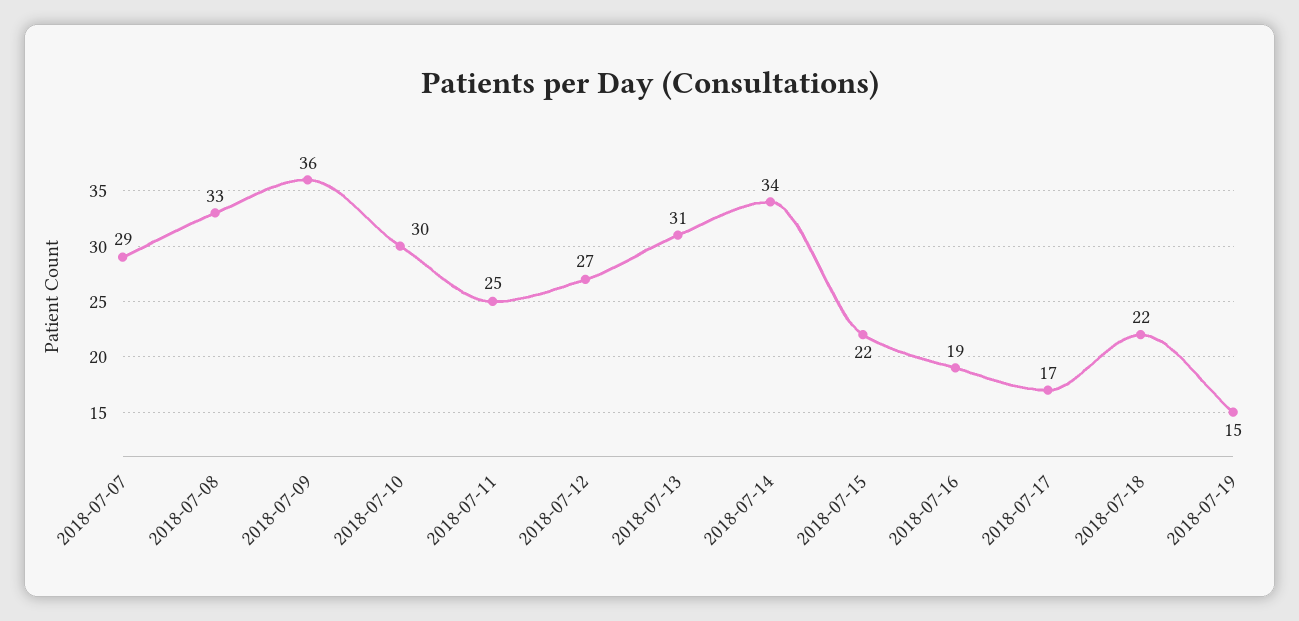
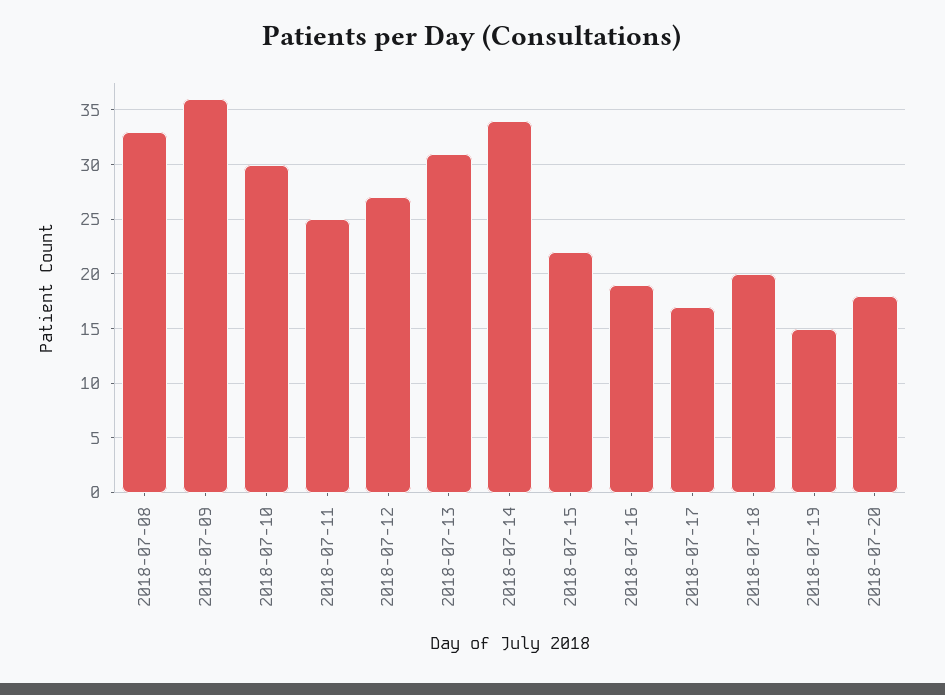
2018-07-07: 29 -> none
2018-07-18: 22 -> 20
2018-07-20: none -> 18

